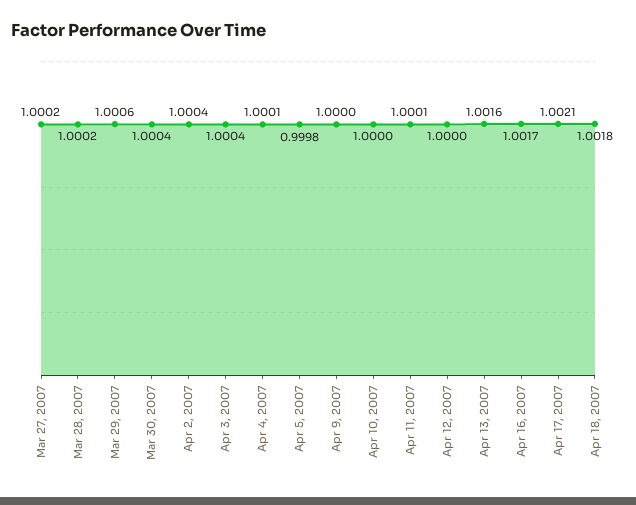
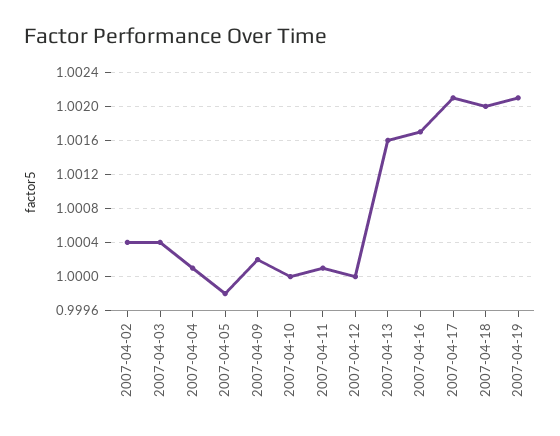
Mar 27, 2007: 1.0002 -> none
Mar 28, 2007: 1.0002 -> none
Mar 29, 2007: 1.0006 -> none
Mar 30, 2007: 1.0004 -> none
Apr 9, 2007: 1 -> 1.0002
Apr 18, 2007: 1.0018 -> 1.002
2007-04-19: none -> 1.0021

